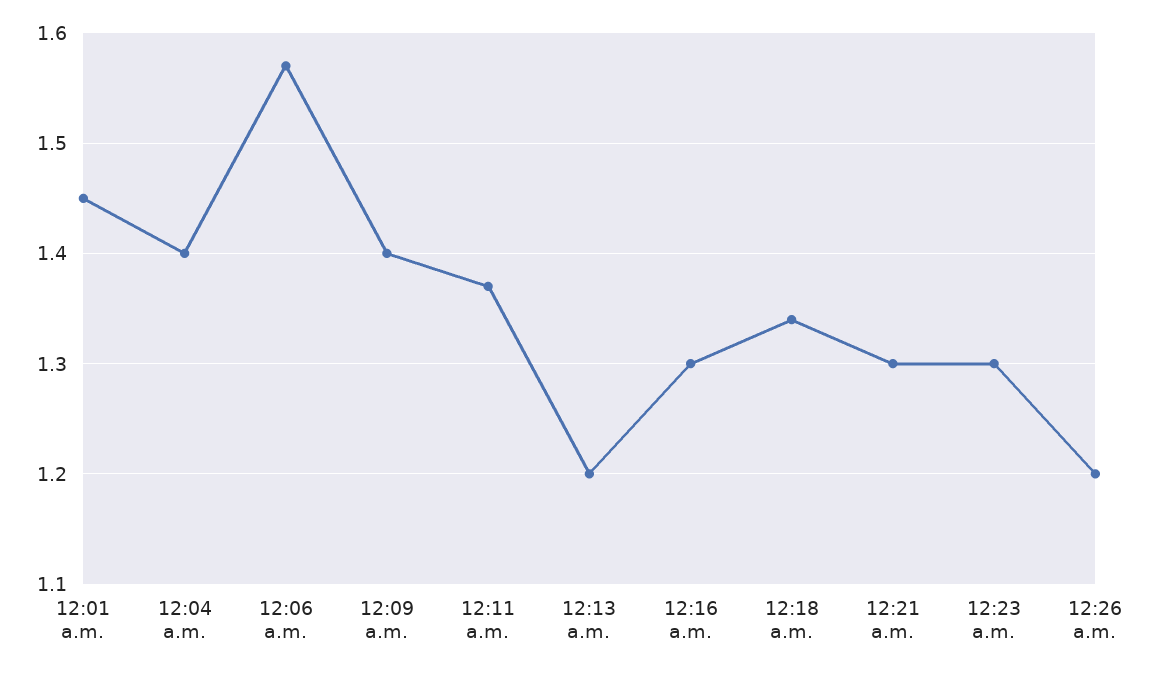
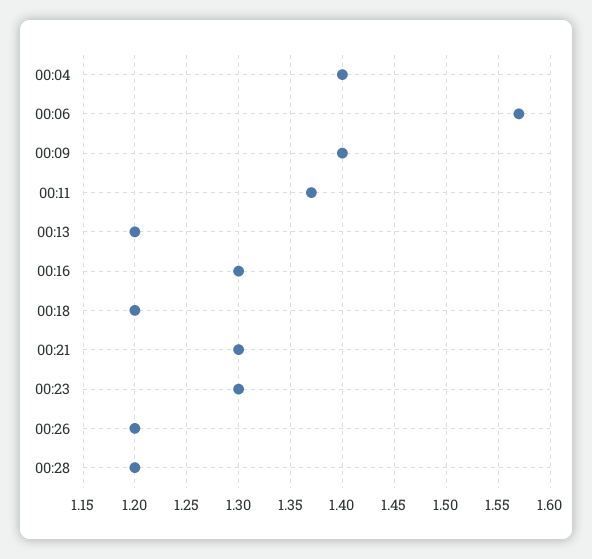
12:01 a.m.: 1.45 -> none
12:18 a.m.: 1.34 -> 1.2
00:28: none -> 1.2

